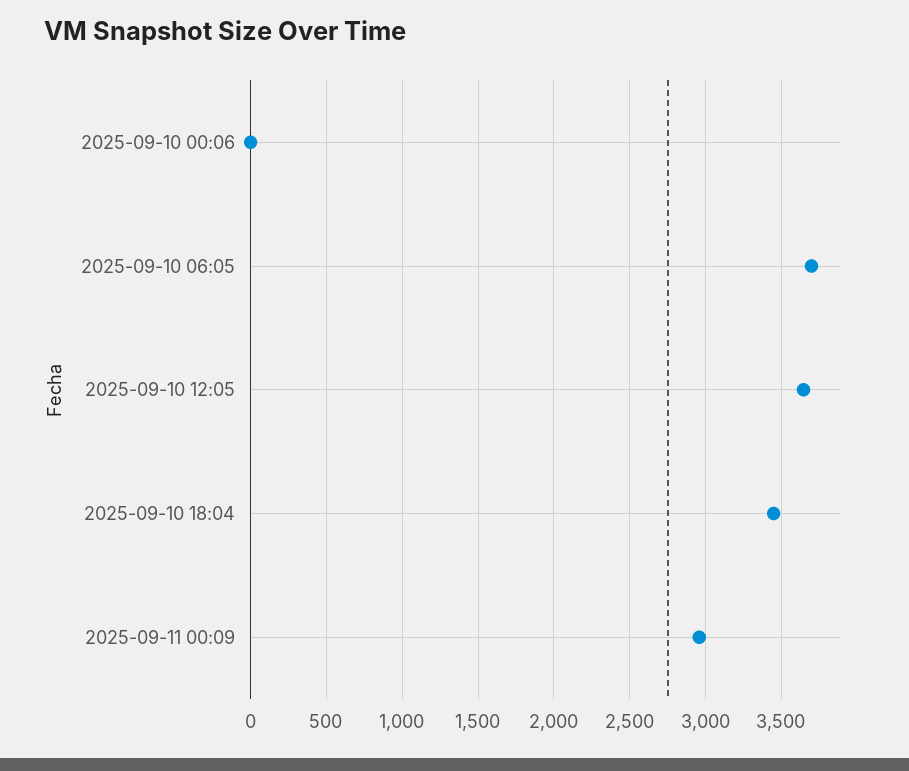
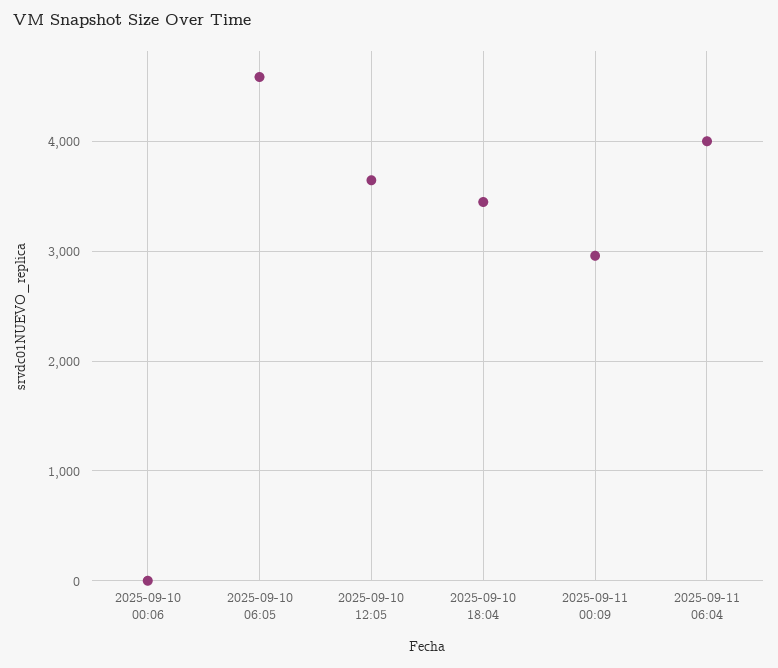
2025-09-10 06:05: 3700 -> 4600
2025-09-11 06:04: none -> 4000

